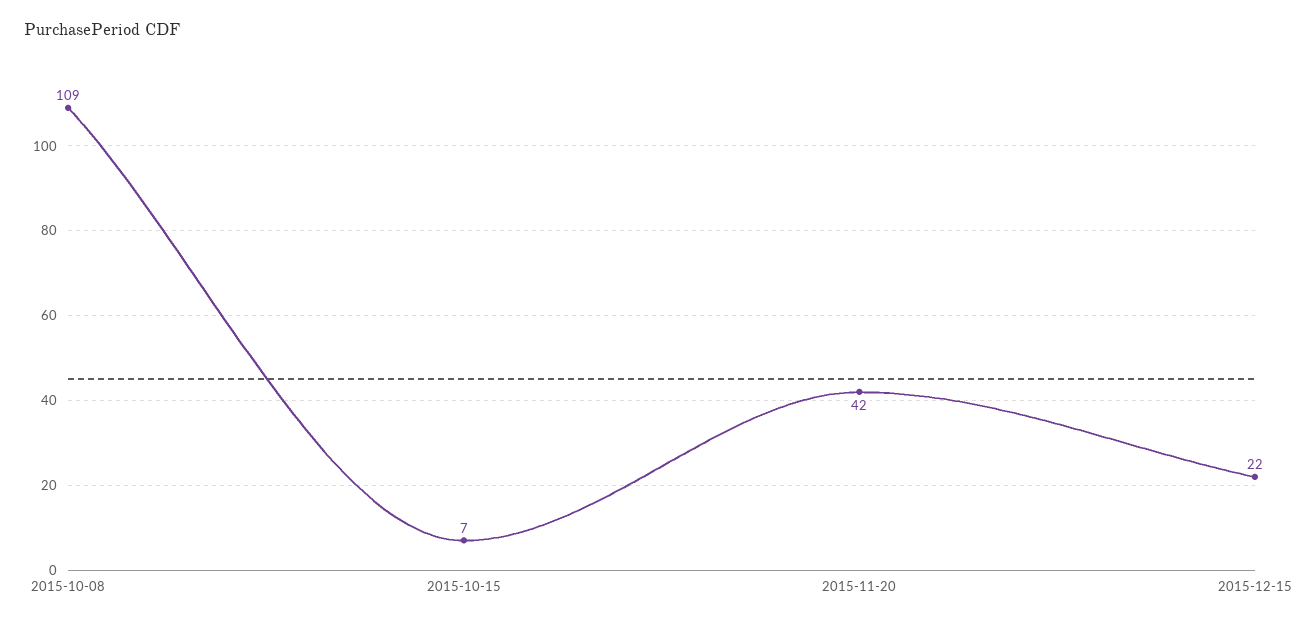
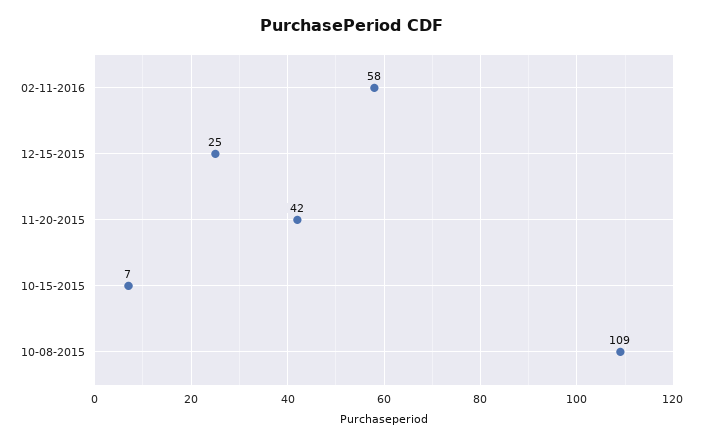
2015-12-15: 22 -> 25
02-11-2016: none -> 58

